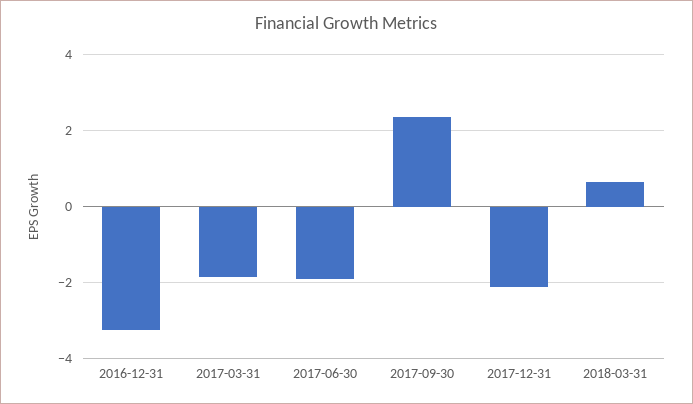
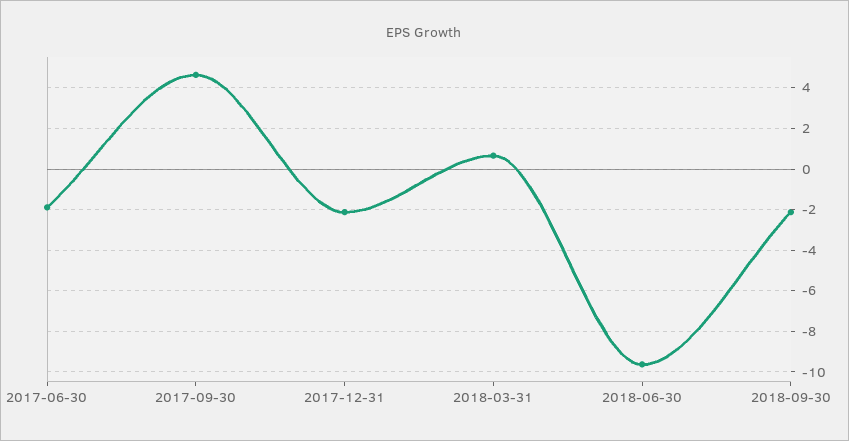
2016-12-31: -3.2 -> none
2017-03-31: -1.8 -> none
2017-09-30: 2.4 -> 4.5
2018-06-30: none -> -9.5
2018-09-30: none -> -2

